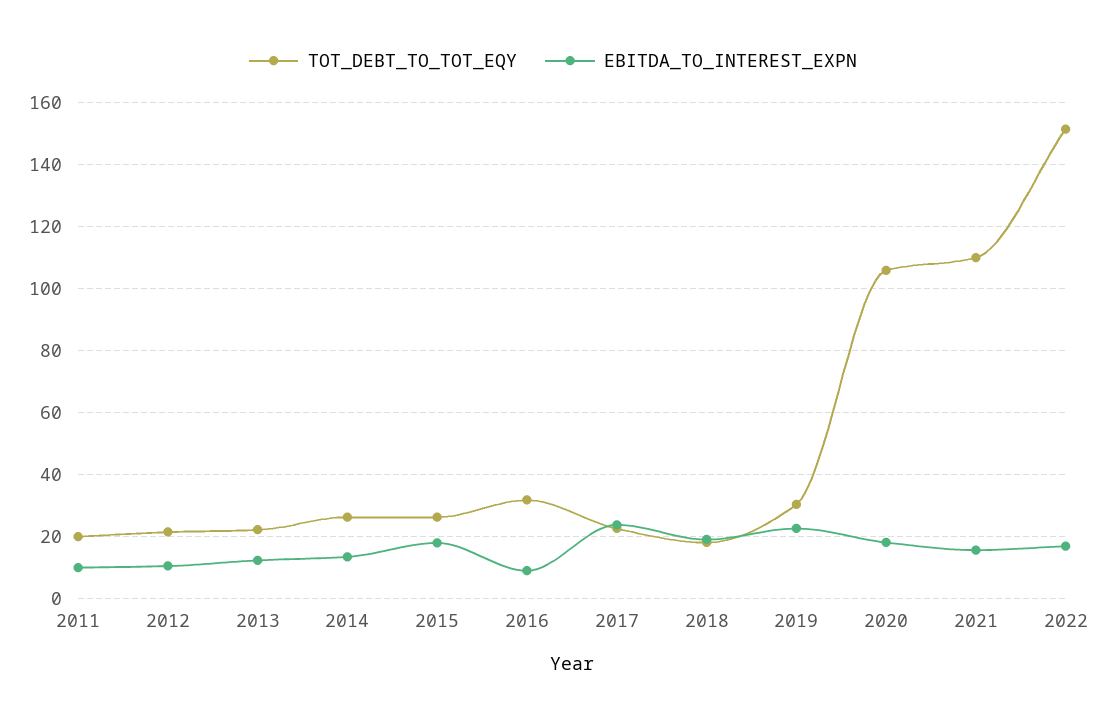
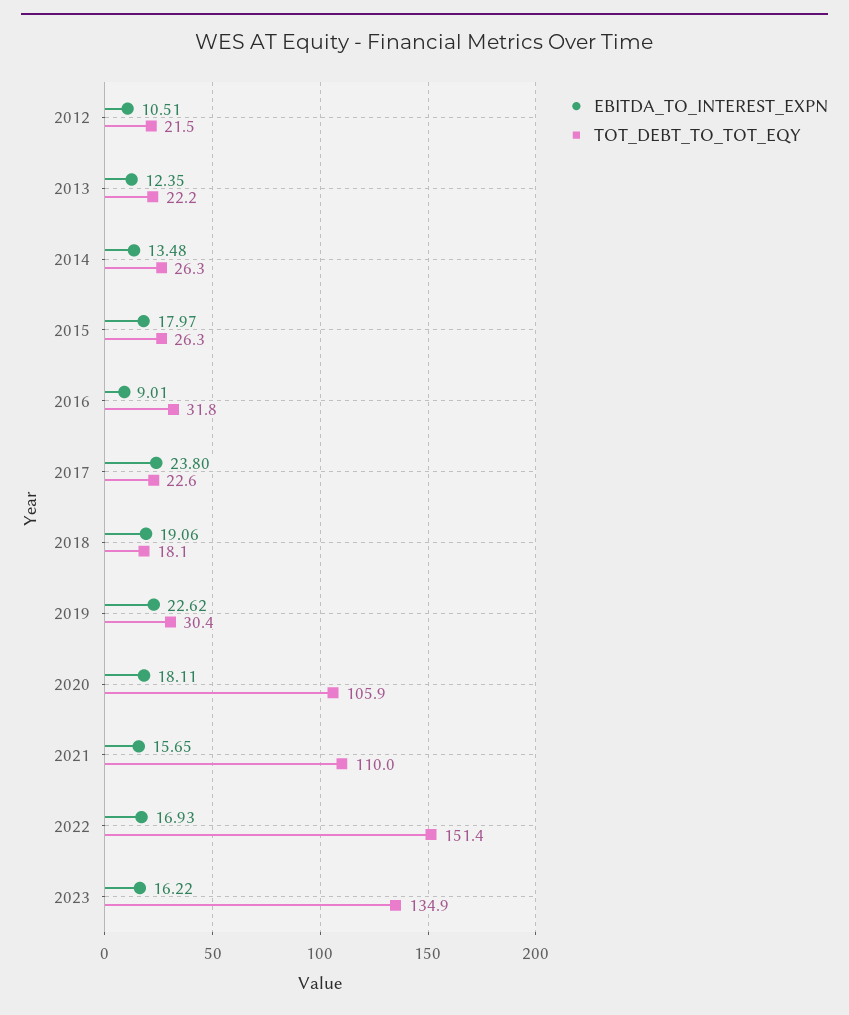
TOT_DEBT_TO_TOT_EQY, 2011: 20 -> none
EBITDA_TO_INTEREST_EXPN, 2011: 10 -> none
EBITDA_TO_INTEREST_EXPN, 2023: none -> 16.22
TOT_DEBT_TO_TOT_EQY, 2023: none -> 134.9

